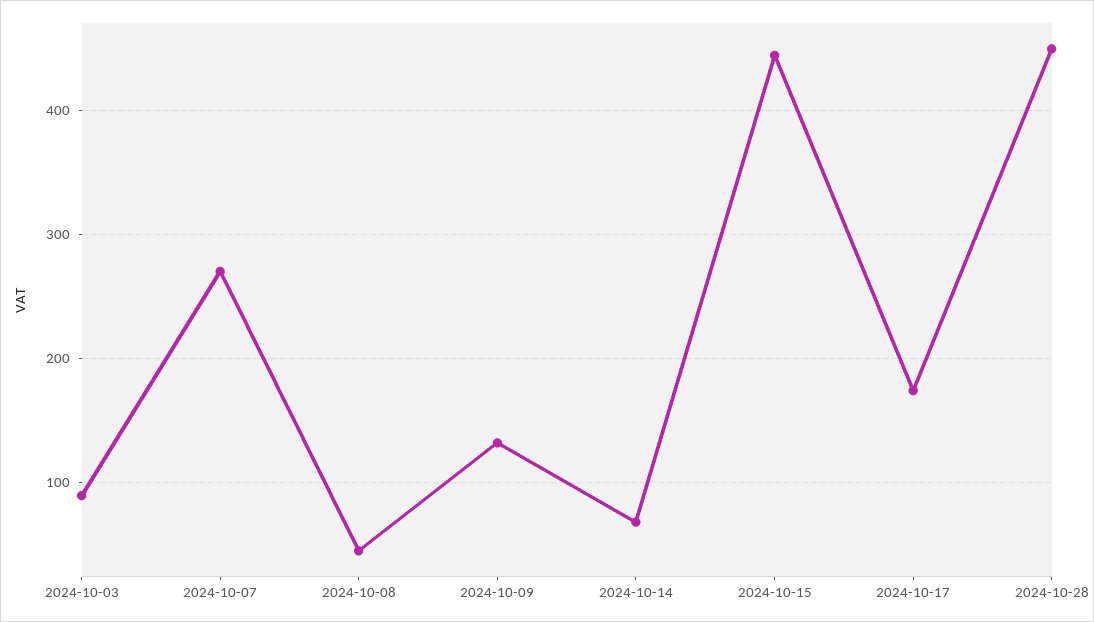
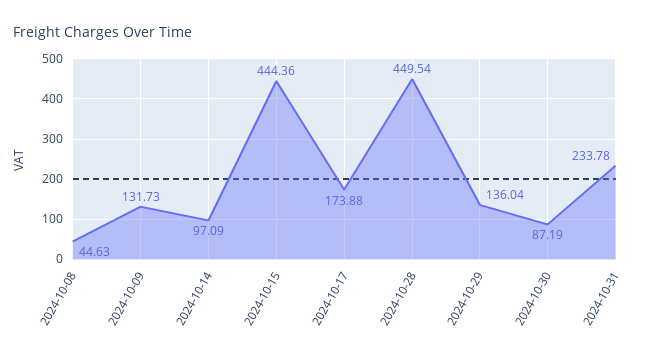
2024-10-03: 90 -> none
2024-10-07: 270 -> none
2024-10-14: 70 -> 97.09
2024-10-29: none -> 136.04
2024-10-30: none -> 87.19
2024-10-31: none -> 233.78

